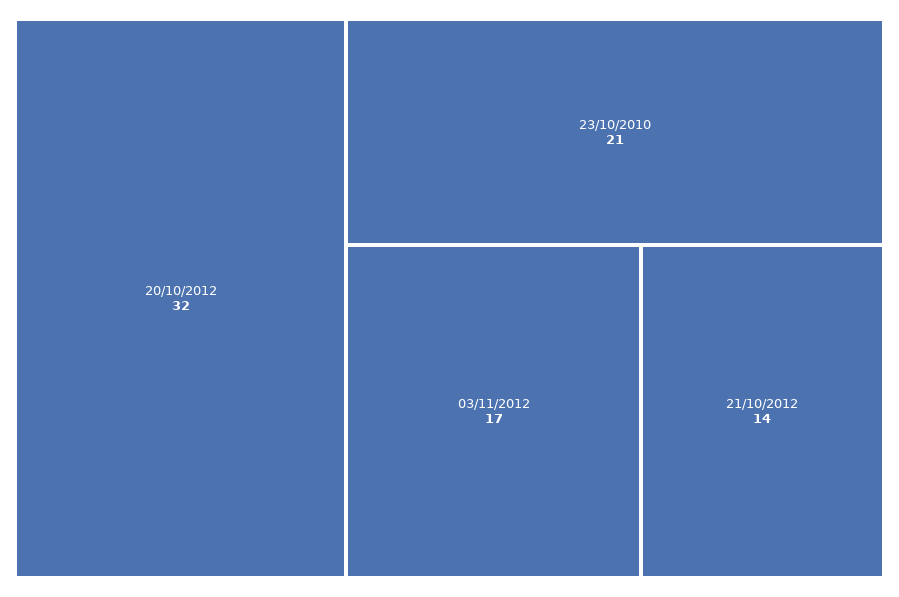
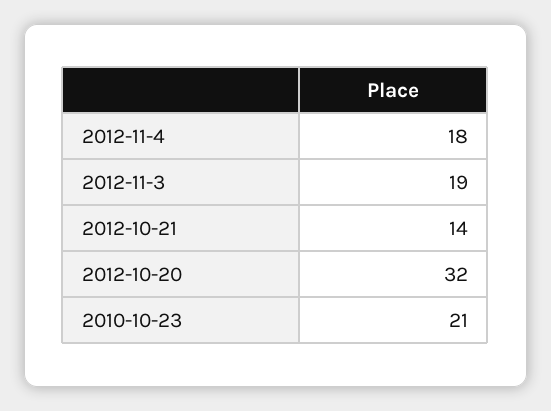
03/11/2012: 17 -> 19
2012-11-4: none -> 18

